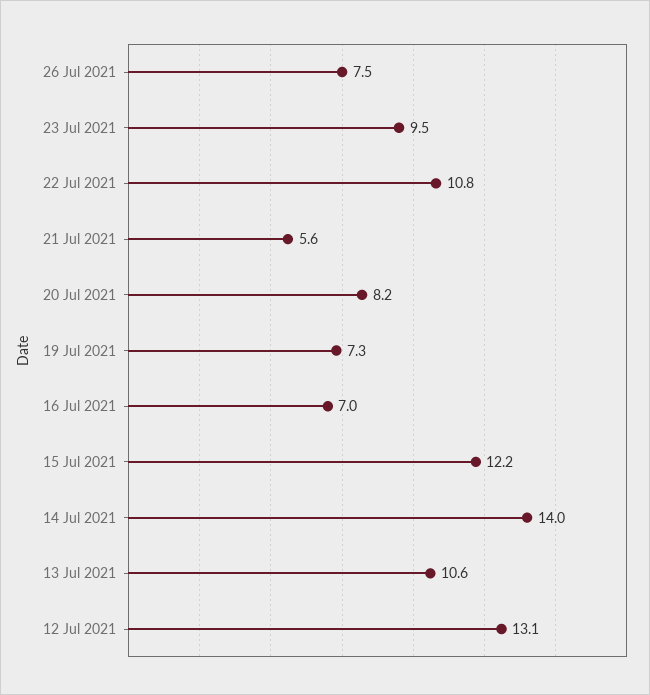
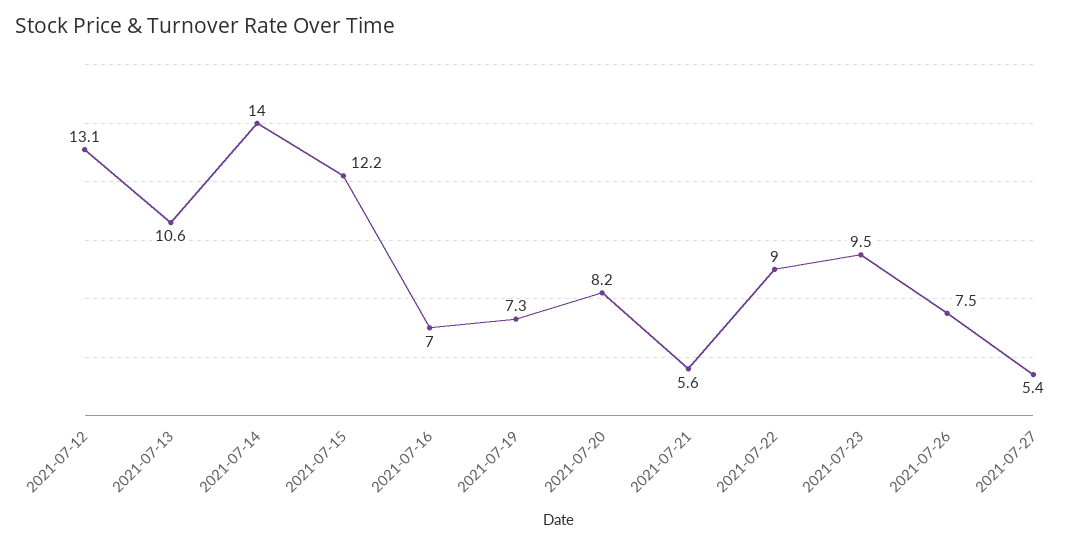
22 Jul 2021: 10.8 -> 9
2021-07-27: none -> 5.4

